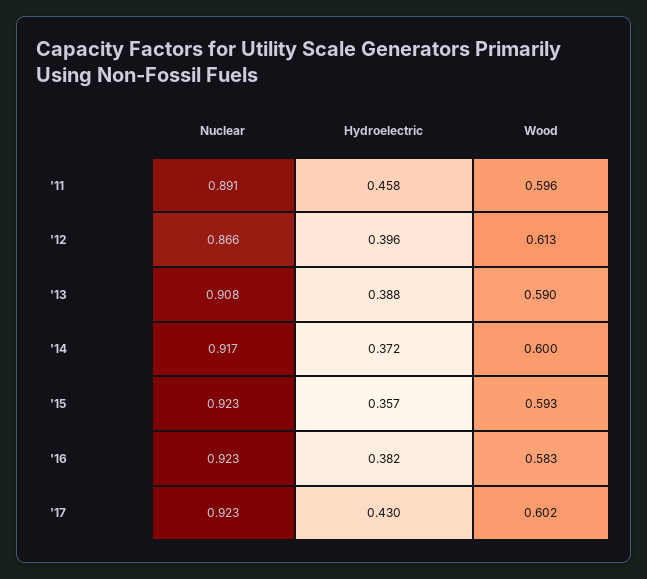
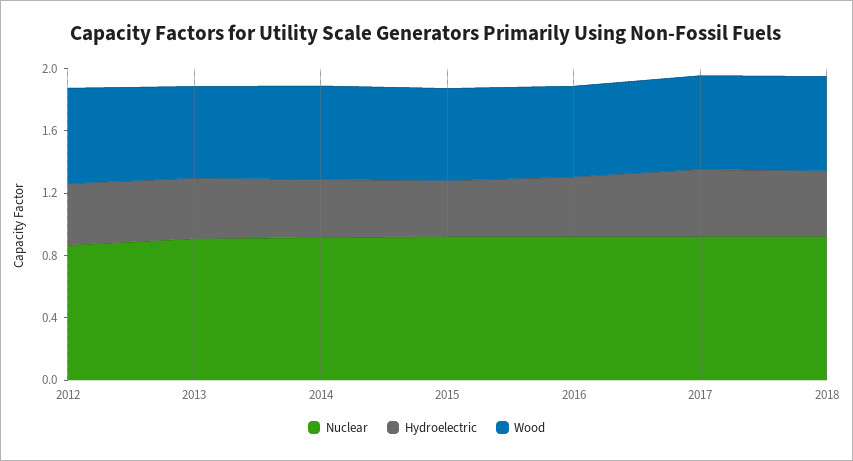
Nuclear, '11: 0.891 -> none
Hydroelectric, '11: 0.458 -> none
Wood, '11: 0.596 -> none
Nuclear, 2018: none -> 0.9
Hydroelectric, 2018: none -> 0.4
Wood, 2018: none -> 0.6

